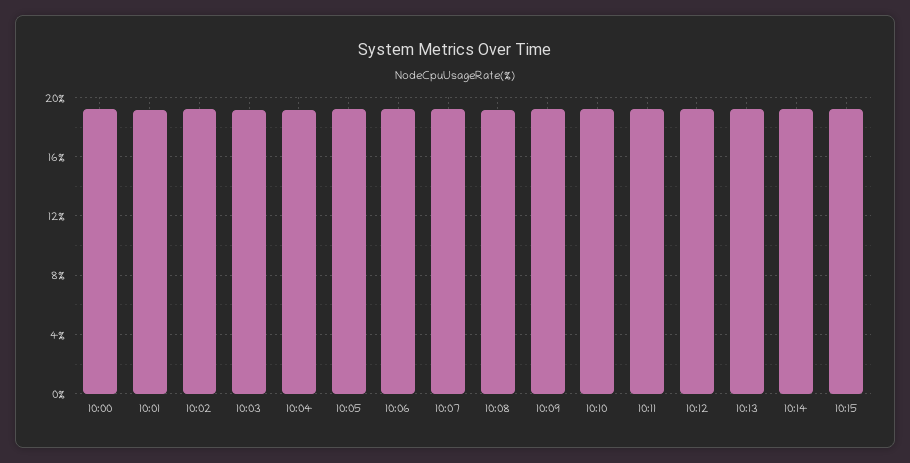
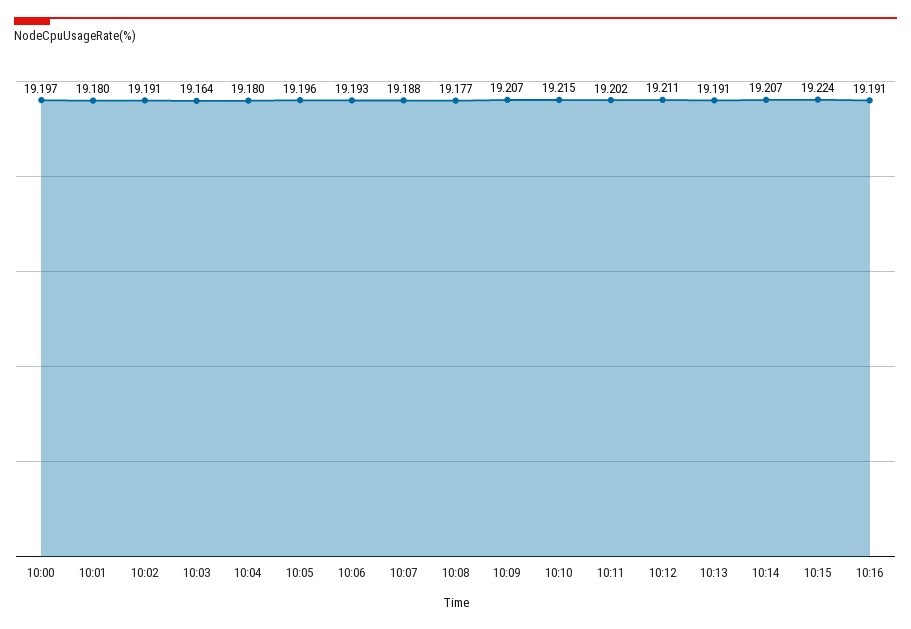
10:16: none -> 19.191

